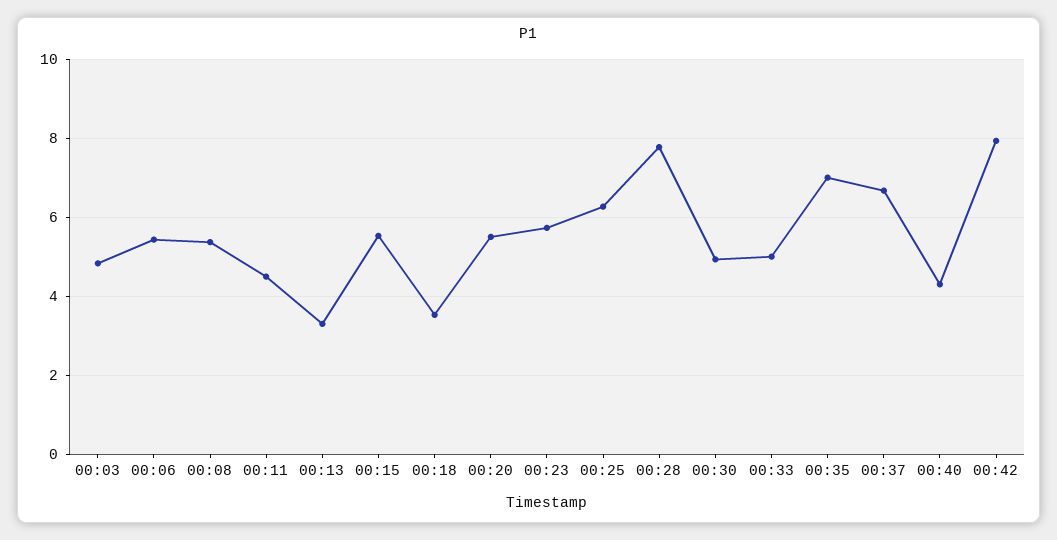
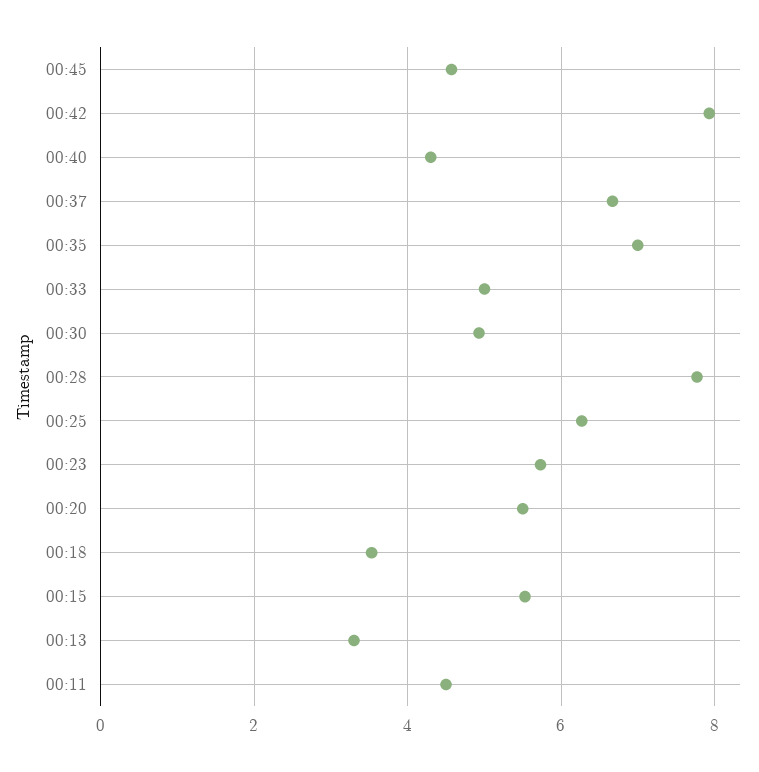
00:03: 4.8 -> none
00:06: 5.4 -> none
00:08: 5.4 -> none
00:45: none -> 4.6

